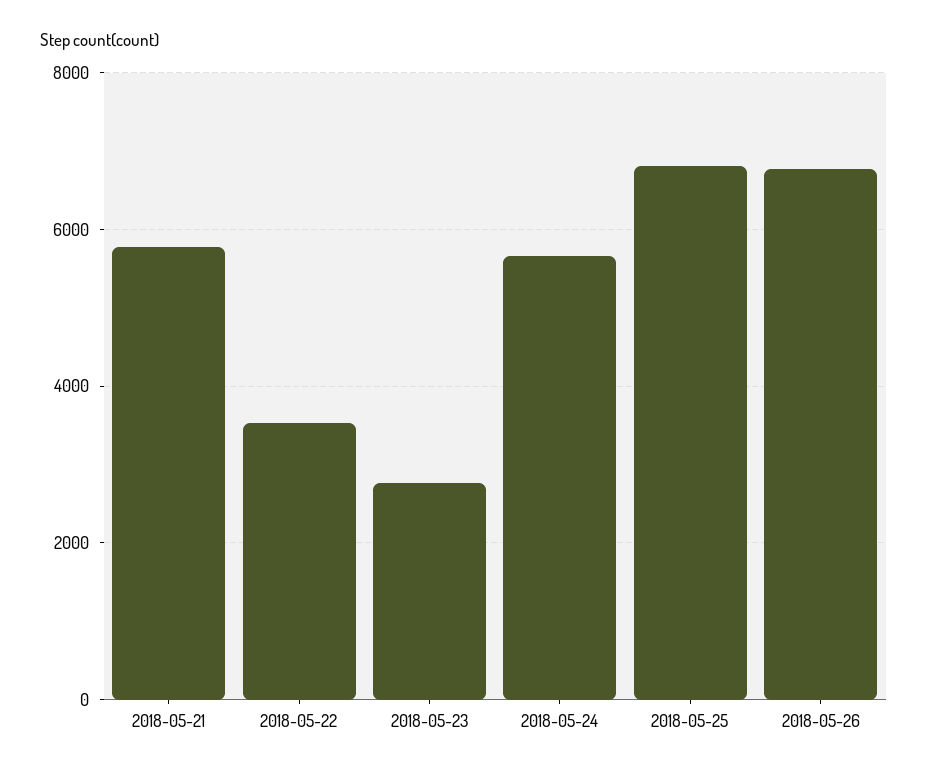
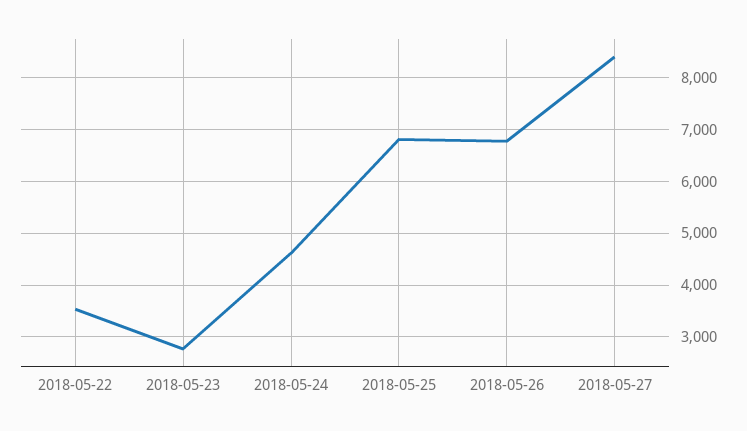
2018-05-21: 5800 -> none
2018-05-24: 5600 -> 4600
2018-05-27: none -> 8400

